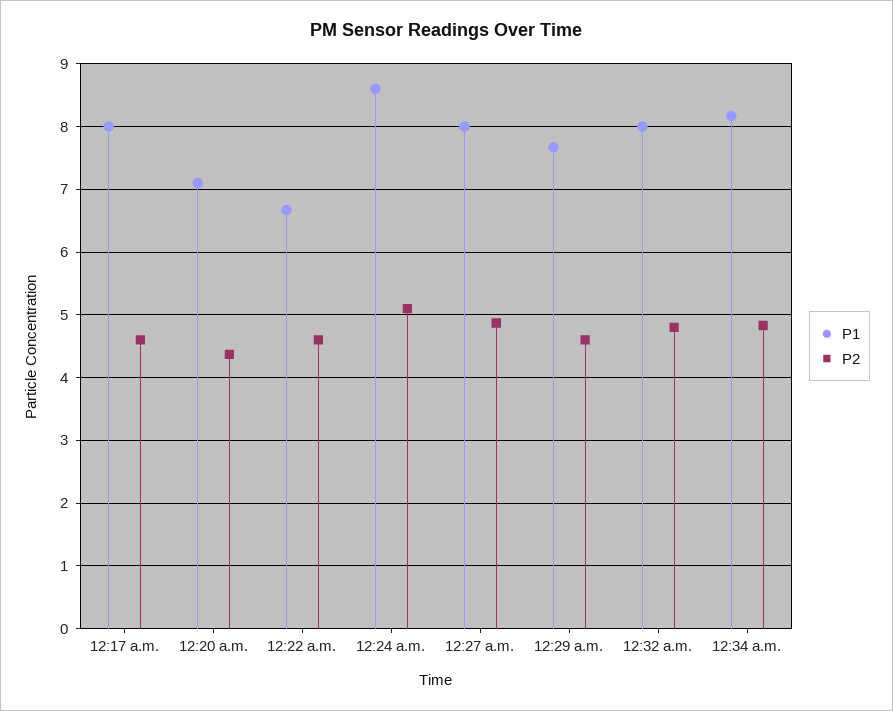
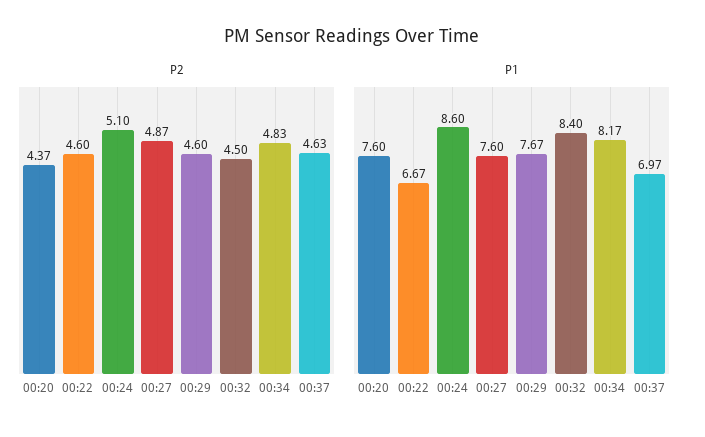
P1, 12:17 a.m.: 8 -> none
P2, 12:17 a.m.: 4.6 -> none
P1, 12:20 a.m.: 7.1 -> 7.6
P1, 12:27 a.m.: 8 -> 7.6
P1, 12:32 a.m.: 8 -> 8.4
P2, 12:32 a.m.: 4.8 -> 4.5
P2, 00:37: none -> 4.63
P1, 00:37: none -> 6.97

